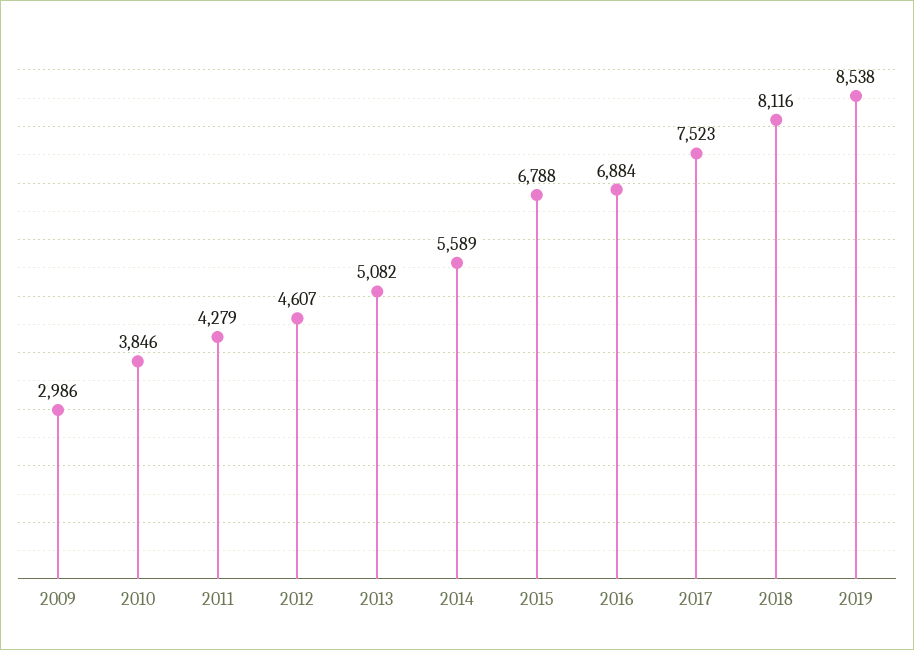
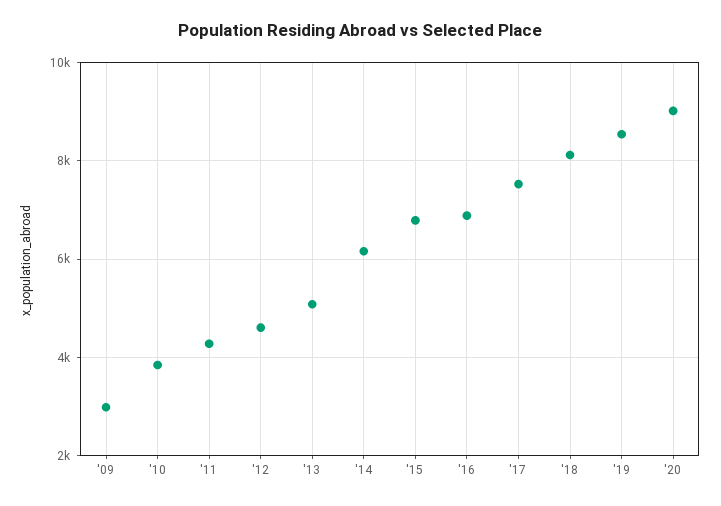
2014: 5589 -> 6200
'20: none -> 9000

